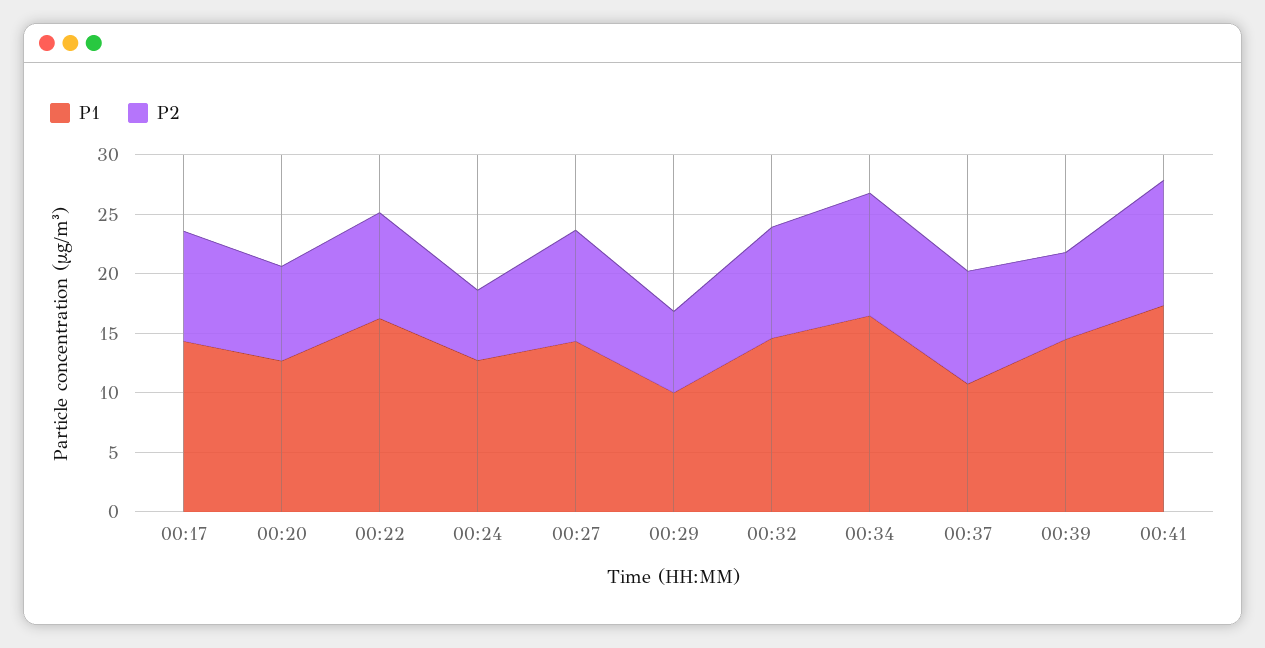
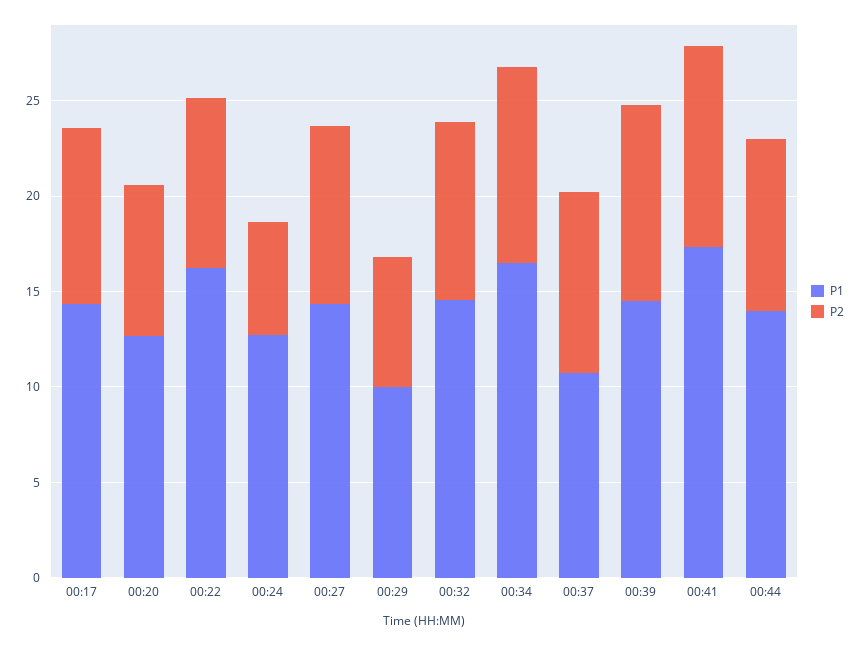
P2, 00:39: 7 -> 10
P1, 00:44: none -> 14
P2, 00:44: none -> 9

